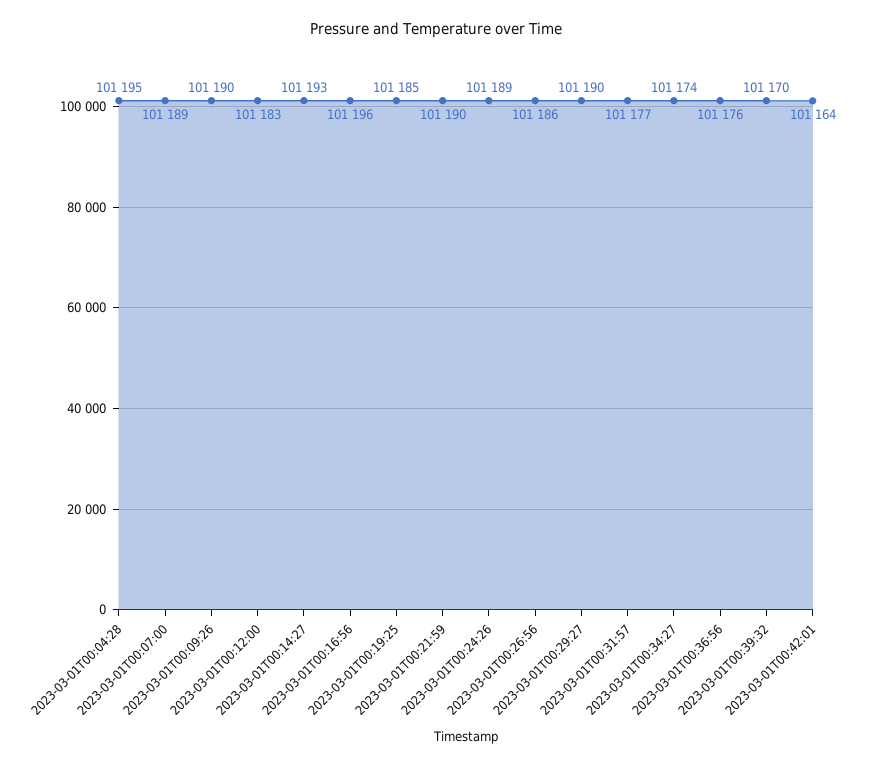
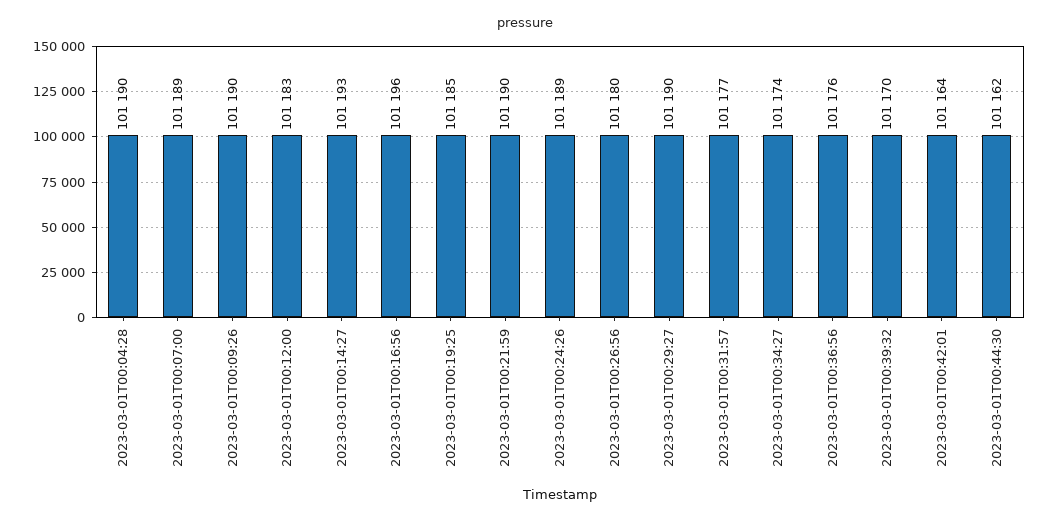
2023-03-01T00:04:28: 101195 -> 101190
2023-03-01T00:26:56: 101186 -> 101180
2023-03-01T00:44:30: none -> 101162

